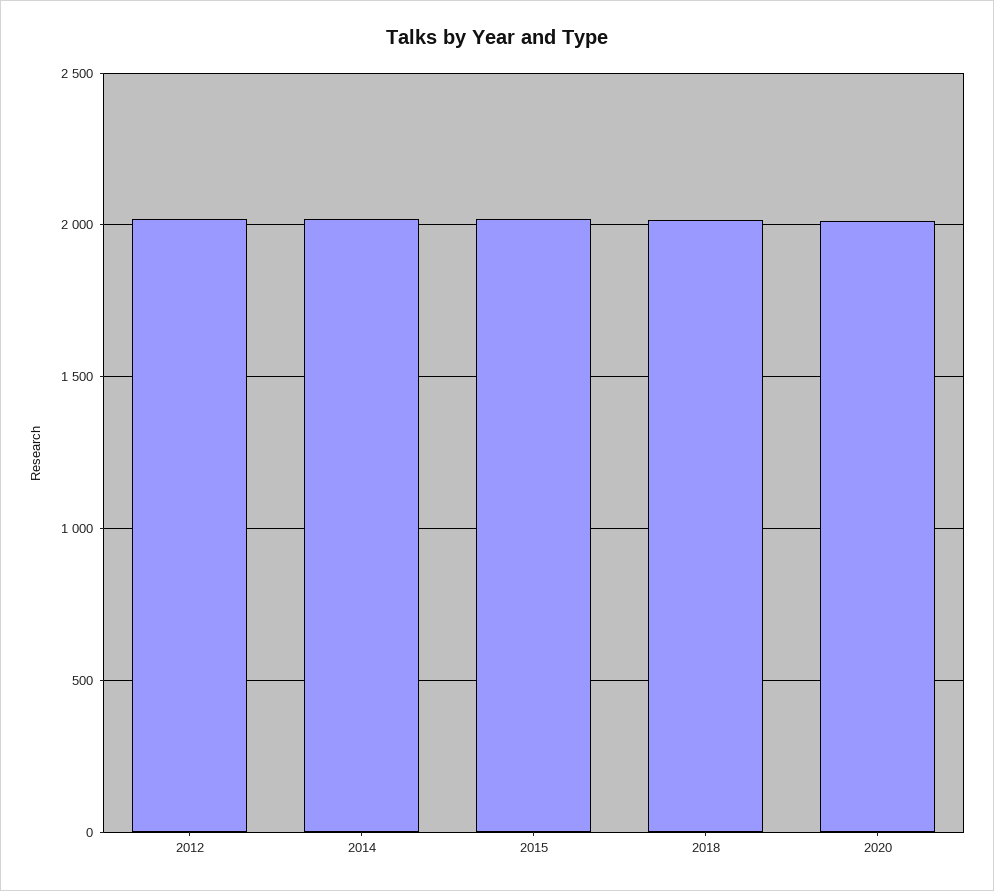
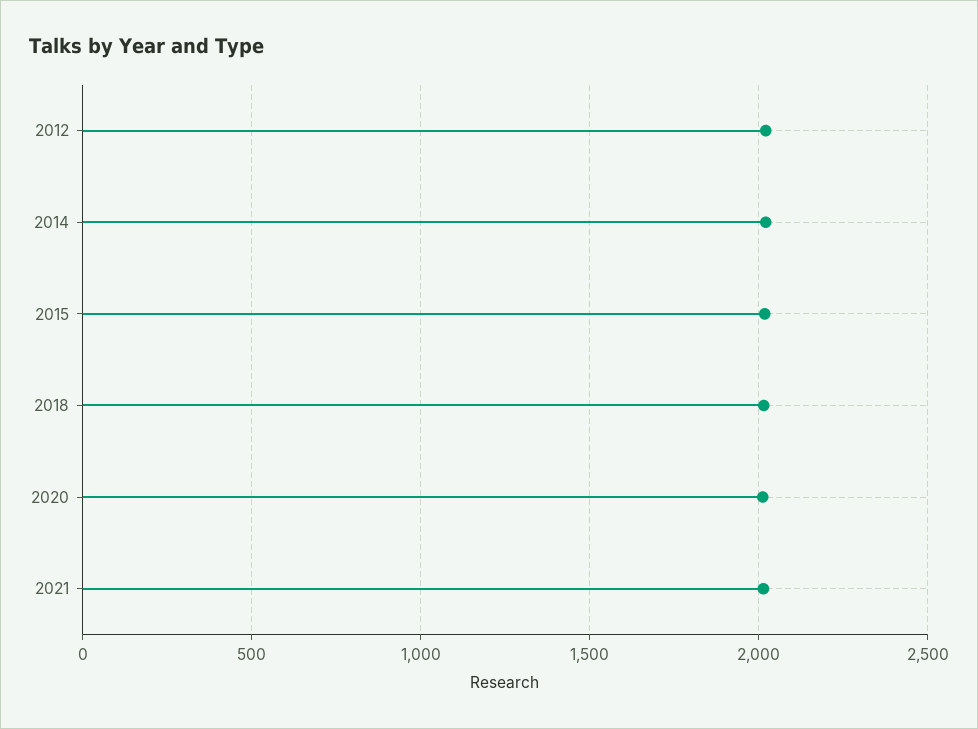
2021: none -> 2000

